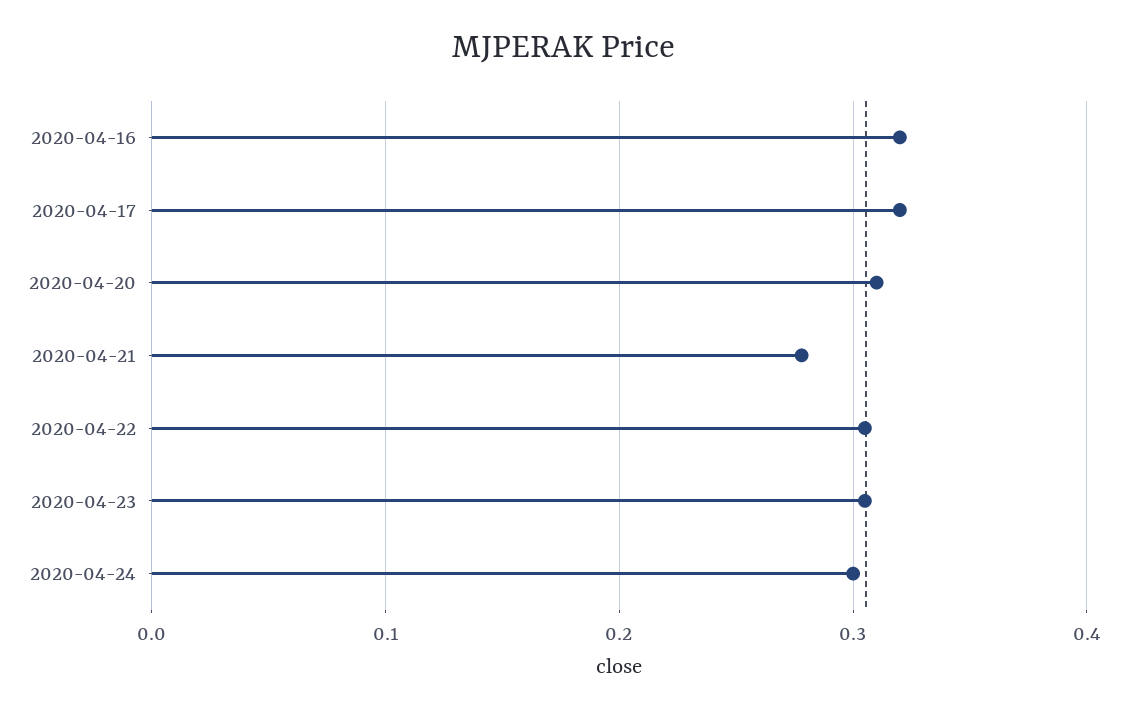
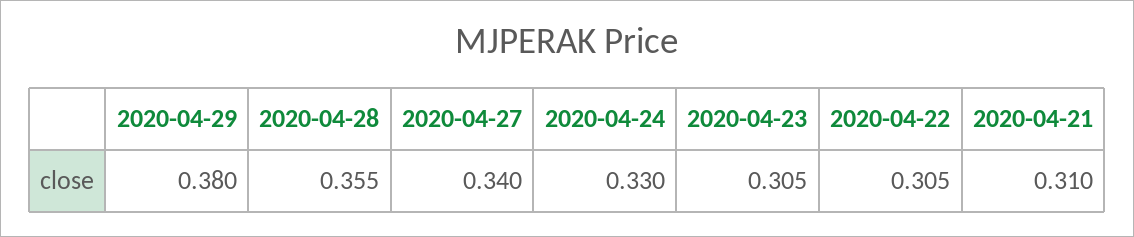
2020-04-16: 0.32 -> none
2020-04-17: 0.32 -> none
2020-04-20: 0.31 -> none
2020-04-21: 0.28 -> 0.31
2020-04-24: 0.3 -> 0.33
2020-04-29: none -> 0.38
2020-04-28: none -> 0.355
2020-04-27: none -> 0.34

